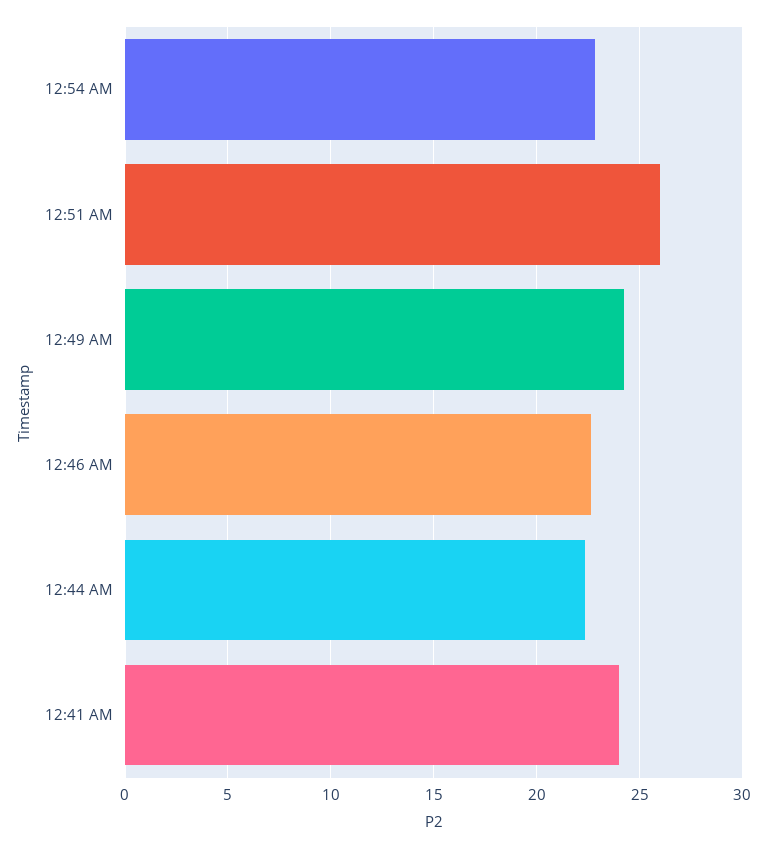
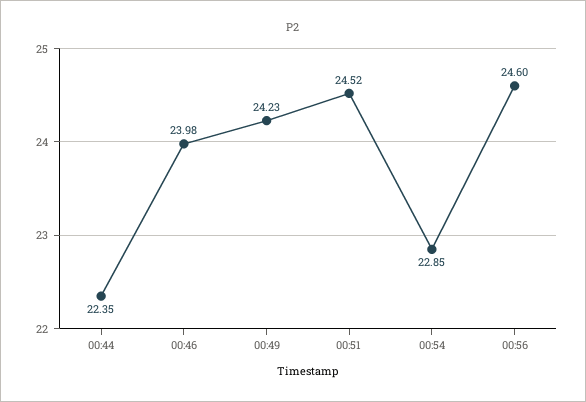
12:51 AM: 26 -> 24.52
12:46 AM: 22.5 -> 23.98
12:41 AM: 24 -> none
00:56: none -> 24.6

